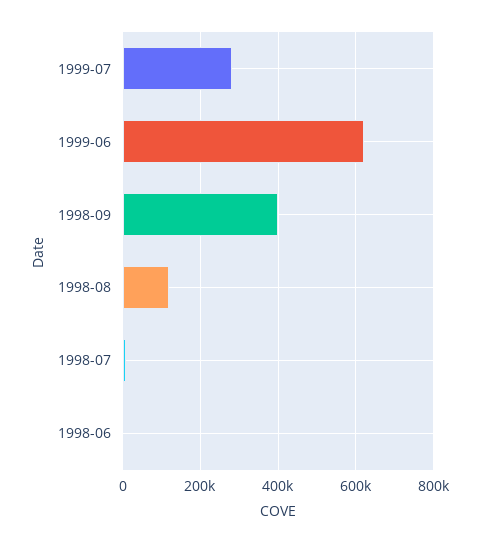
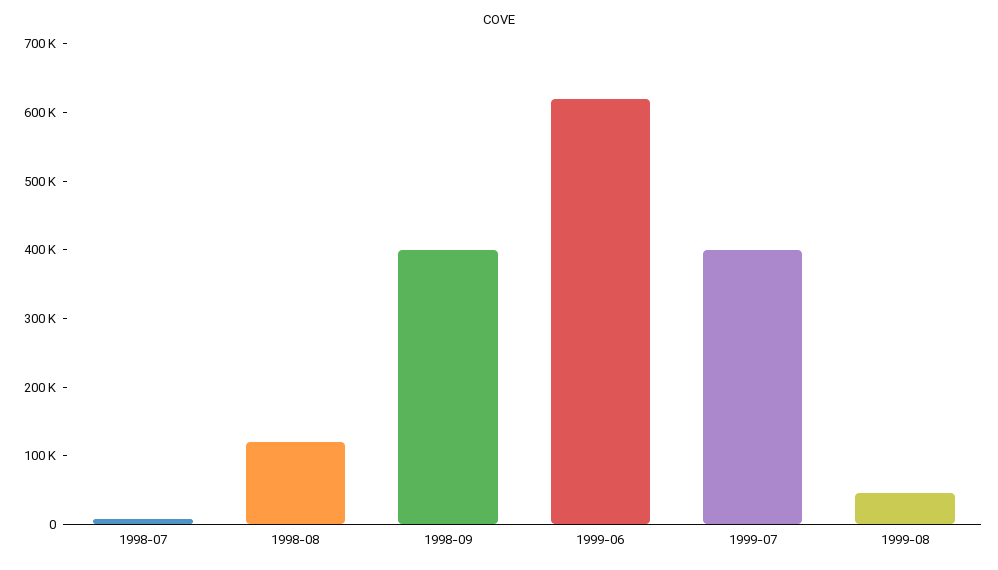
1999-07: 280000 -> 400000
1998-06: 0 -> none
1999-08: none -> 40000

